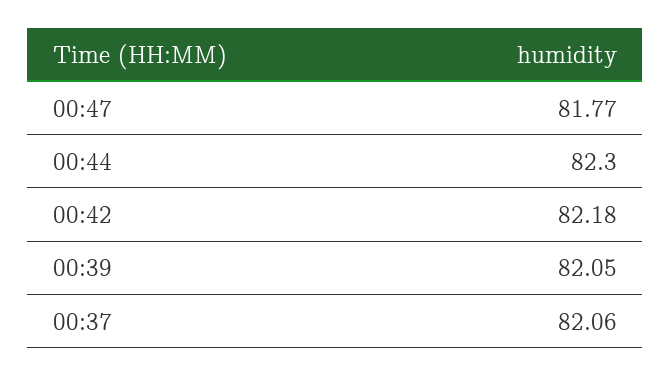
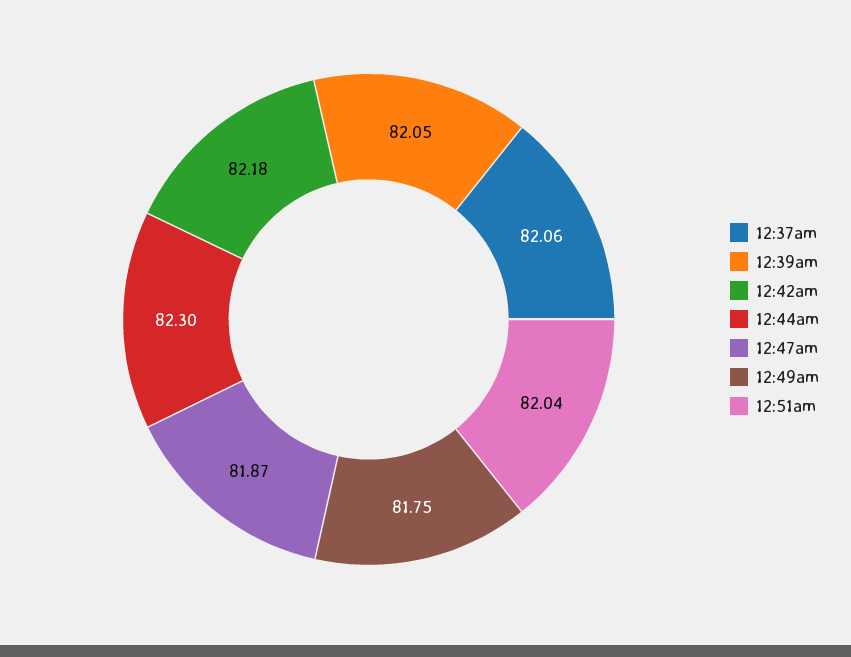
00:47: 81.77 -> 81.87
12:49am: none -> 81.75
12:51am: none -> 82.04

